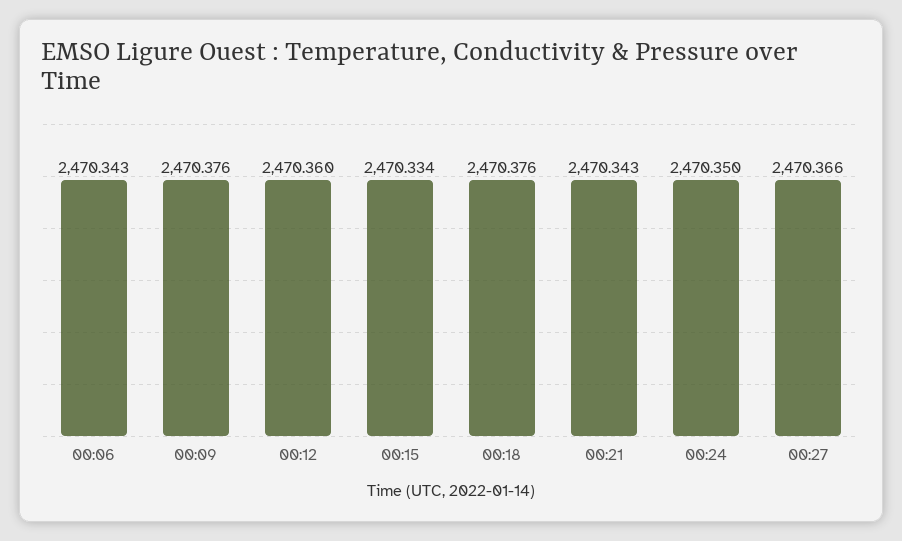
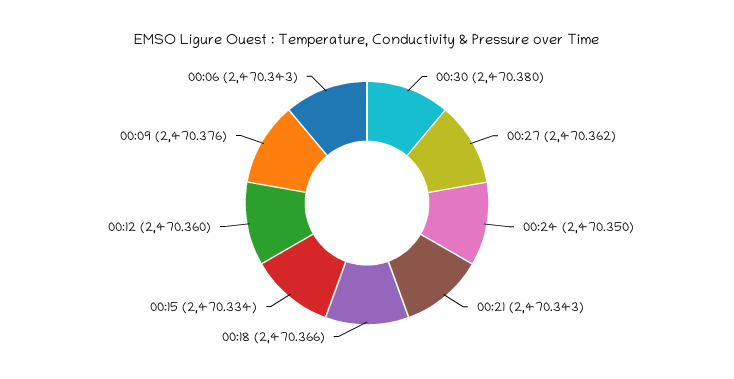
00:18: 2470.376 -> 2470.366
00:27: 2470.366 -> 2470.362
00:30: none -> 2470.38

